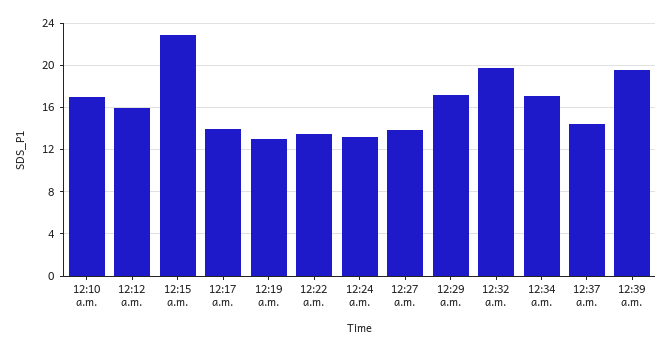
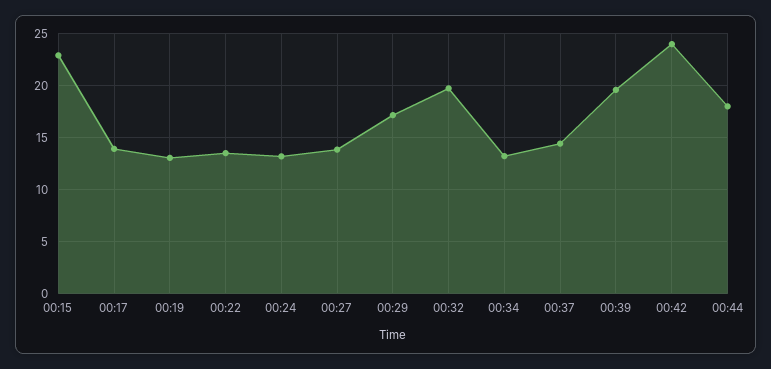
12:10 a.m.: 17 -> none
12:12 a.m.: 16 -> none
12:34 a.m.: 17 -> 13
00:42: none -> 24
00:44: none -> 18

